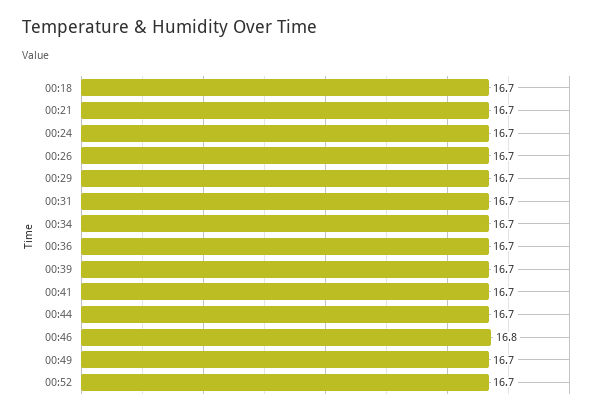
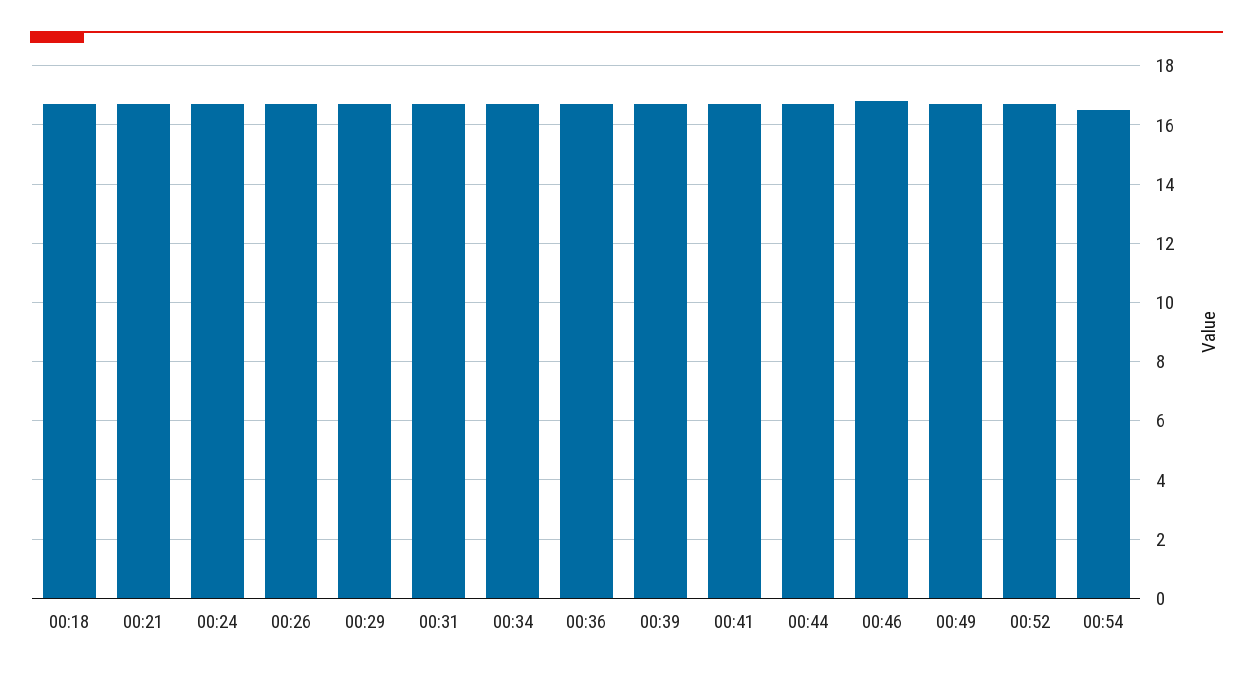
00:54: none -> 16.5

